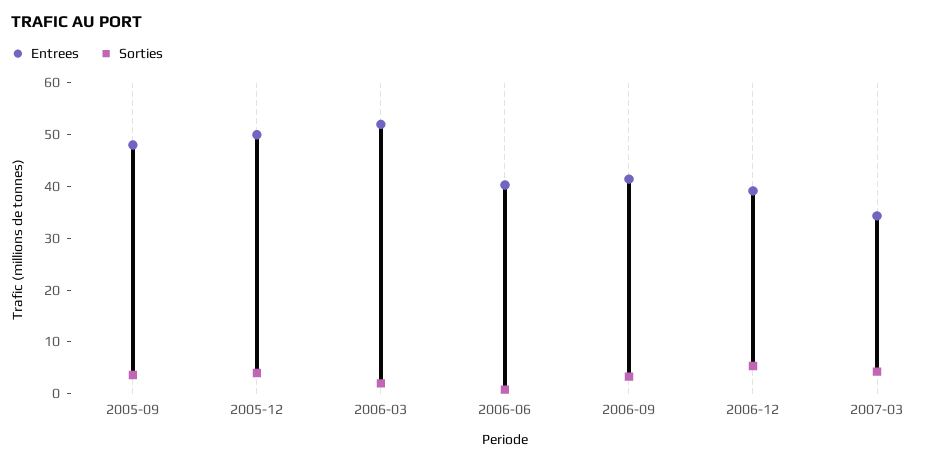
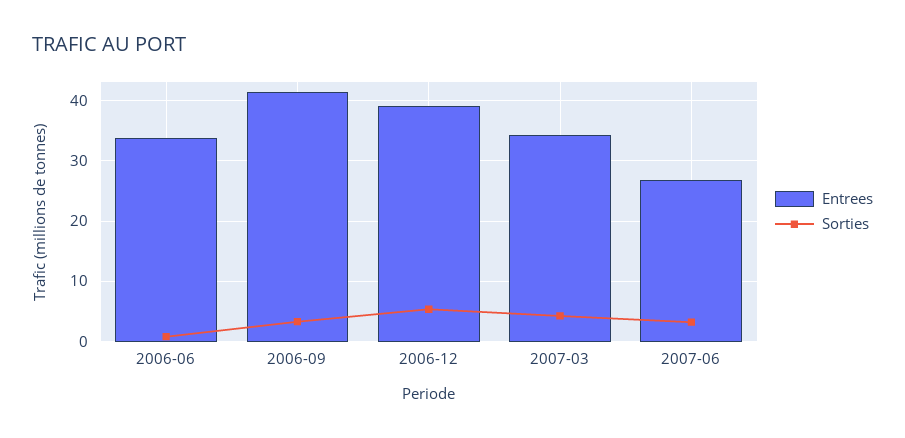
Entrees, 2005-09: 48 -> none
Sorties, 2005-09: 4 -> none
Entrees, 2005-12: 50 -> none
Sorties, 2005-12: 4 -> none
Entrees, 2006-03: 52 -> none
Sorties, 2006-03: 2 -> none
Entrees, 2006-06: 40 -> 34
Entrees, 2007-06: none -> 27
Sorties, 2007-06: none -> 3

